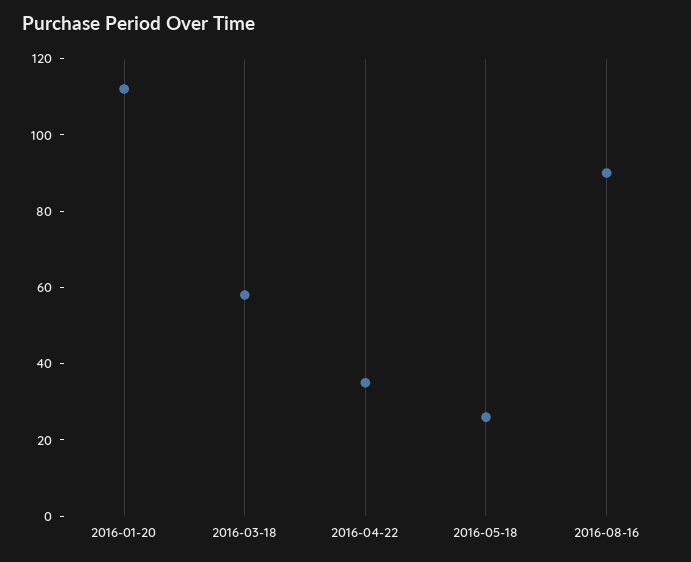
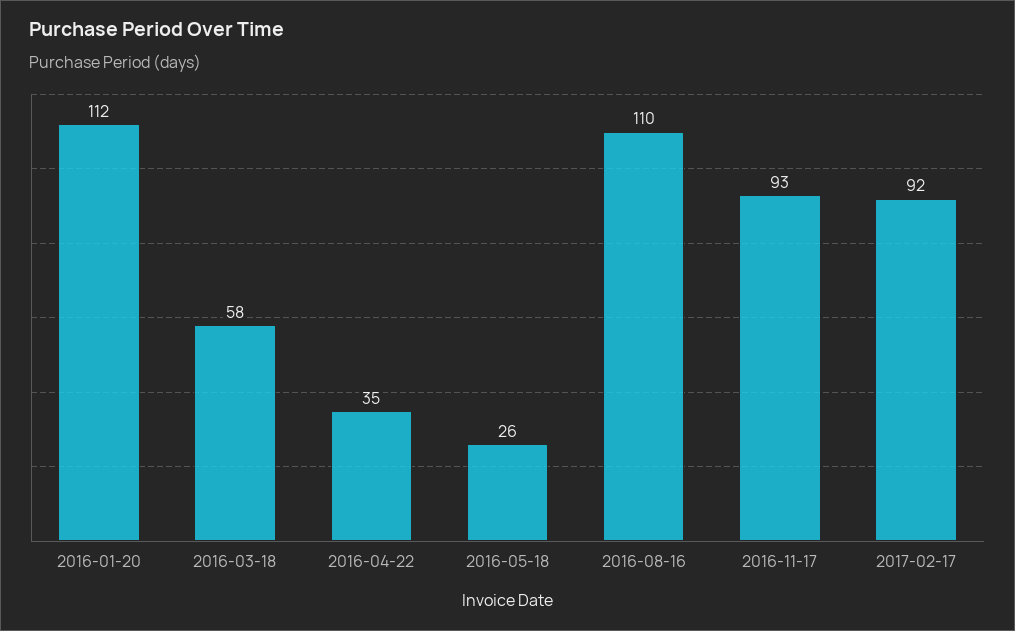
2016-08-16: 90 -> 110
2016-11-17: none -> 93
2017-02-17: none -> 92

